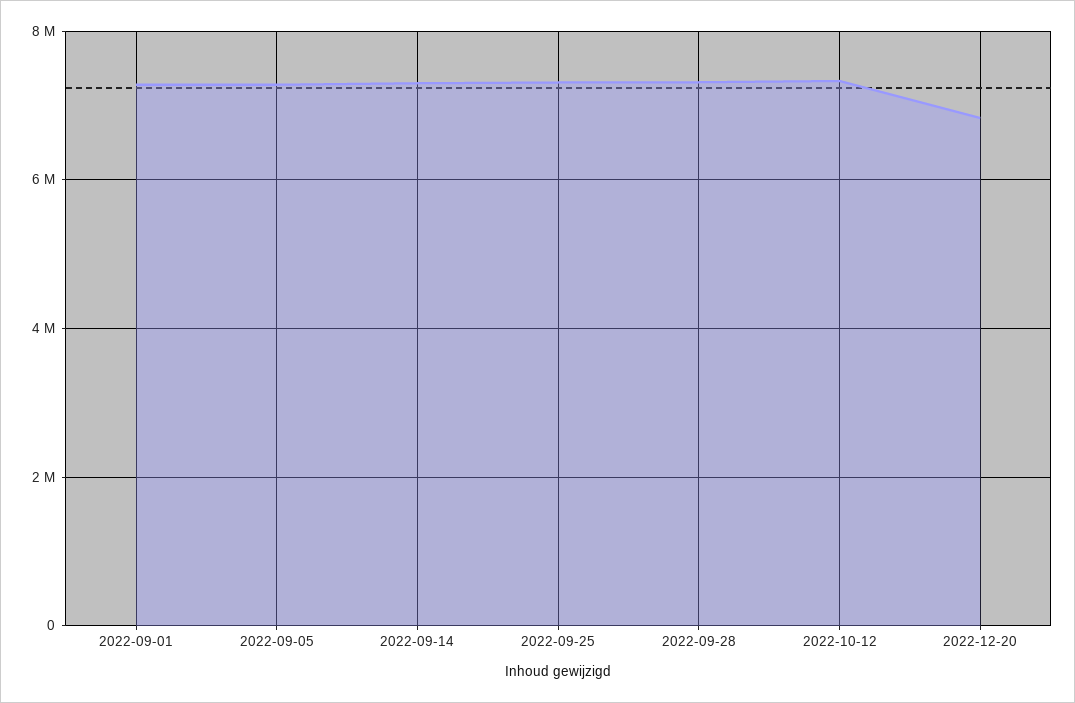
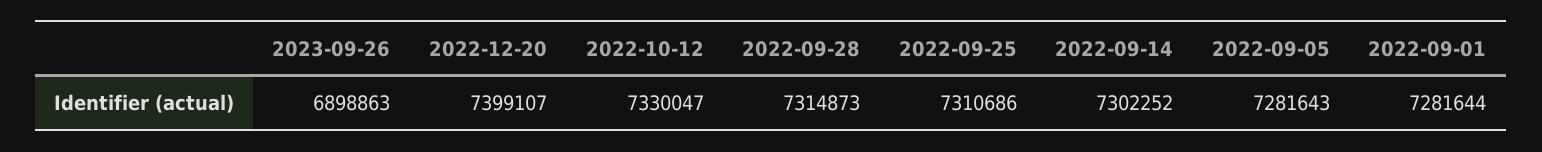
2022-12-20: 6800000 -> 7399107
2023-09-26: none -> 6898863

